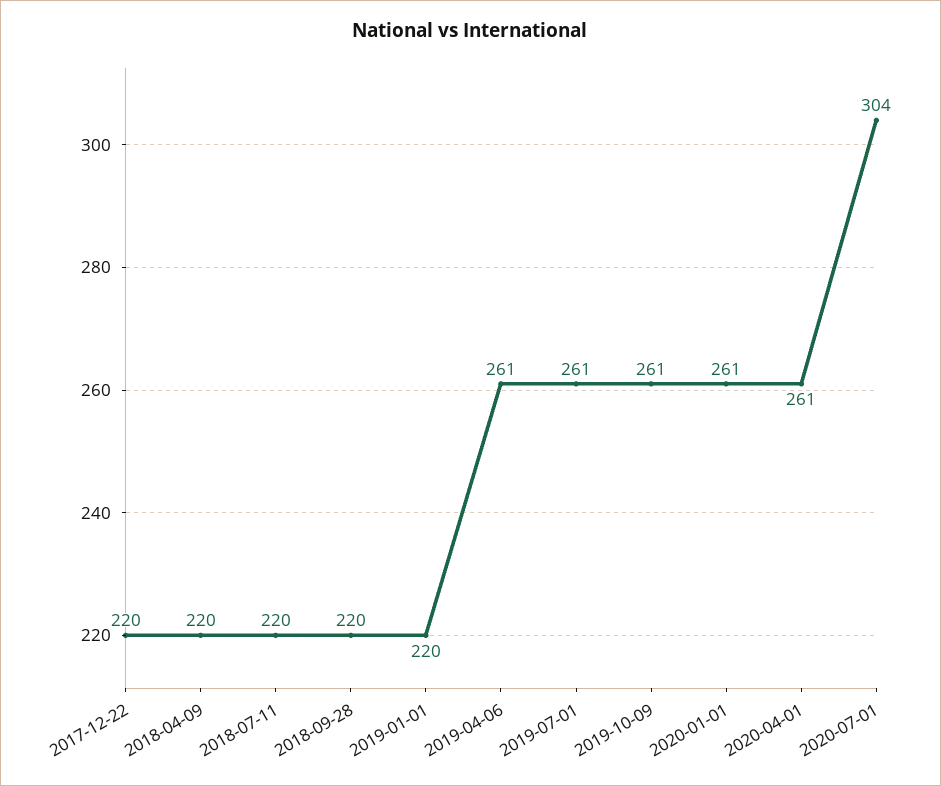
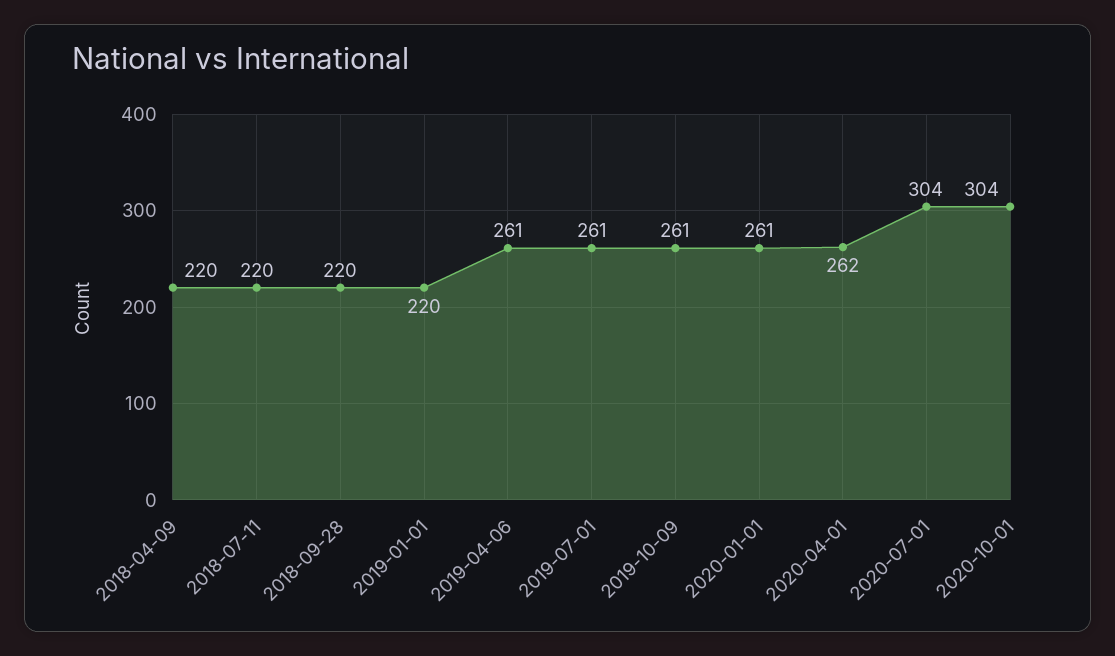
2017-12-22: 220 -> none
2020-04-01: 261 -> 262
2020-10-01: none -> 304

